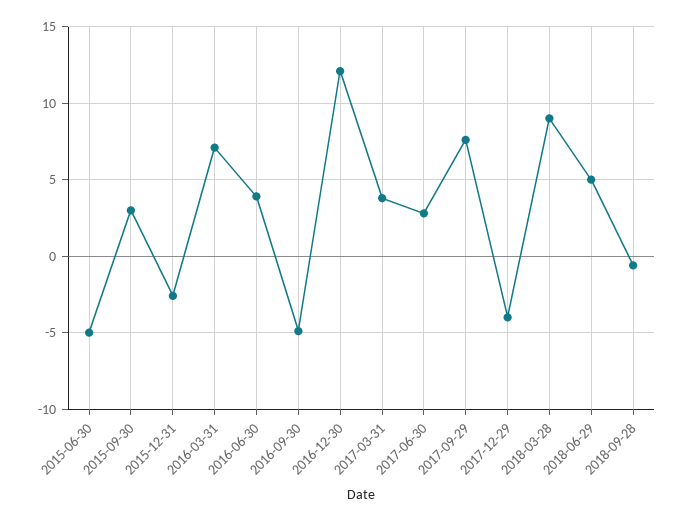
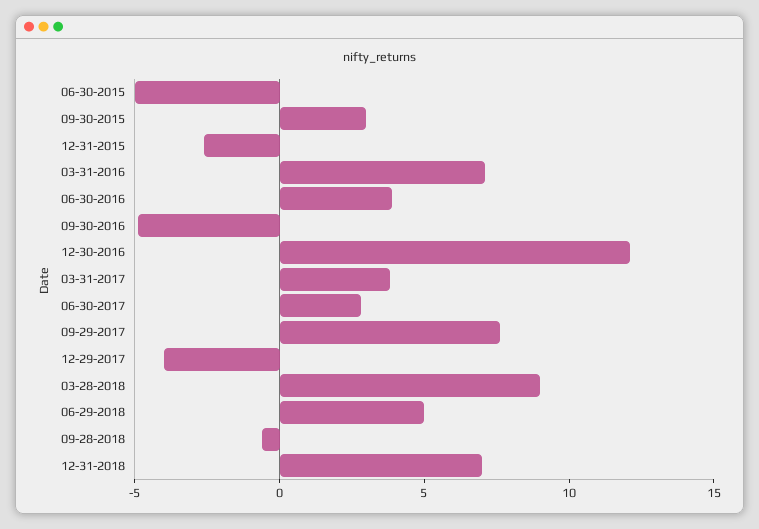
12-31-2018: none -> 7

